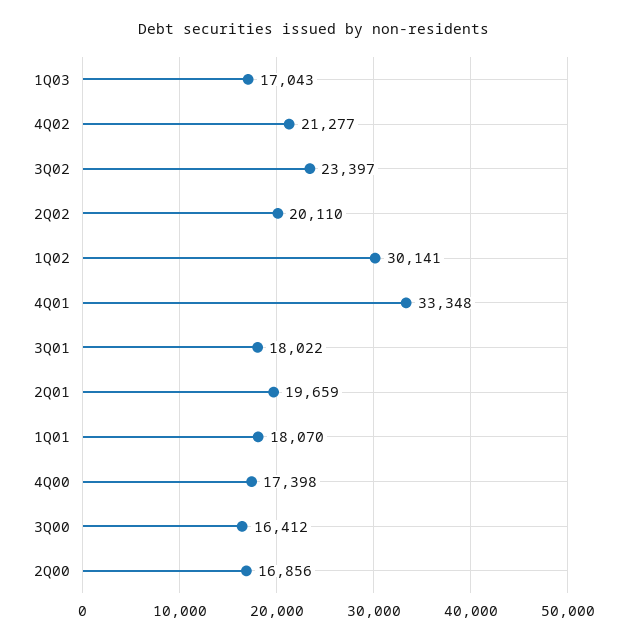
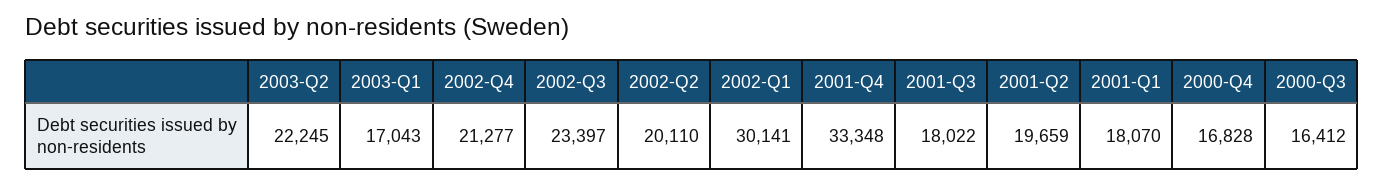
4Q00: 17398 -> 16828
2Q00: 16856 -> none
2003-Q2: none -> 22245

